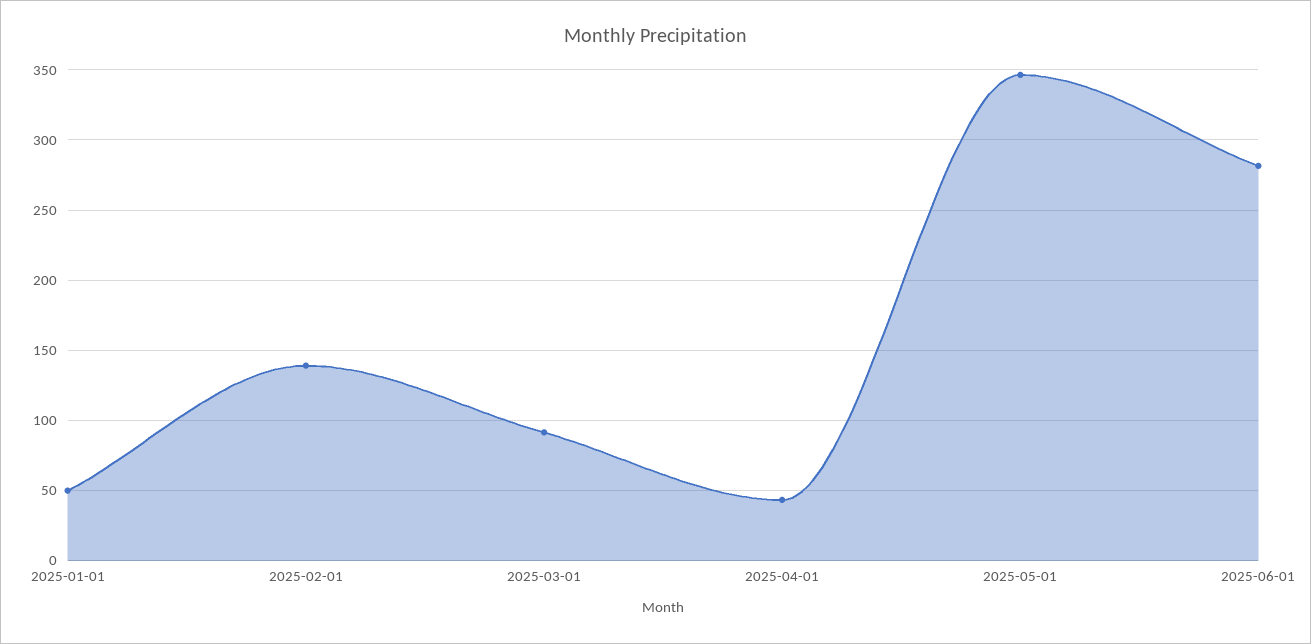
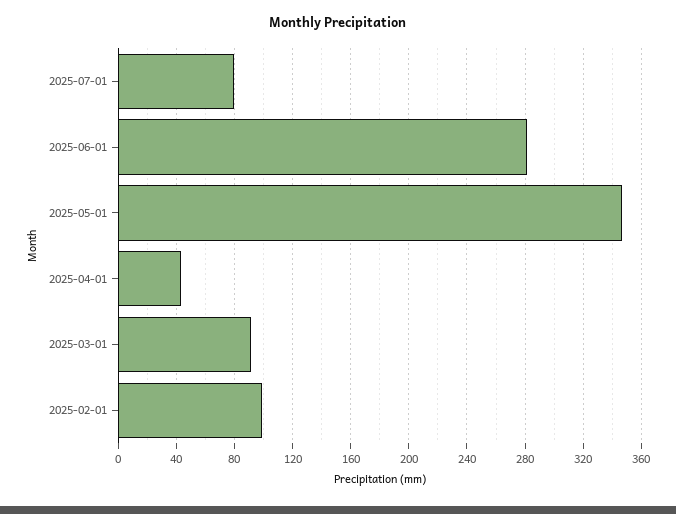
2025-01-01: 50 -> none
2025-02-01: 140 -> 100
2025-07-01: none -> 80

